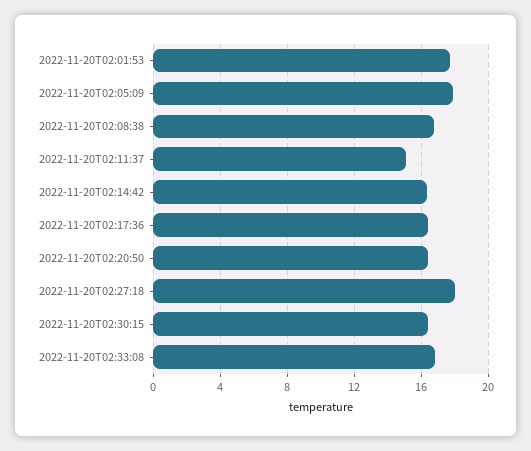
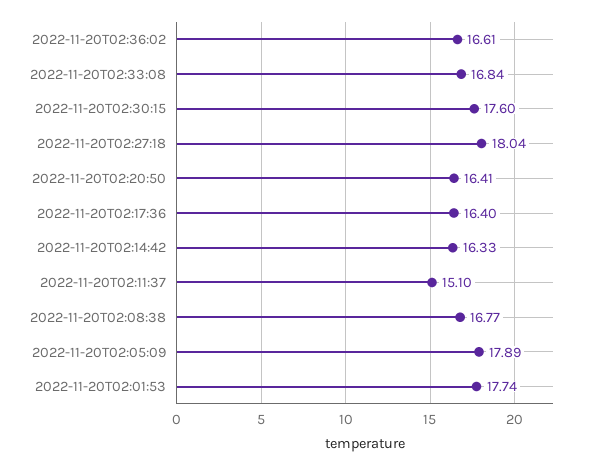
2022-11-20T02:30:15: 16.5 -> 17.6
2022-11-20T02:36:02: none -> 16.61

